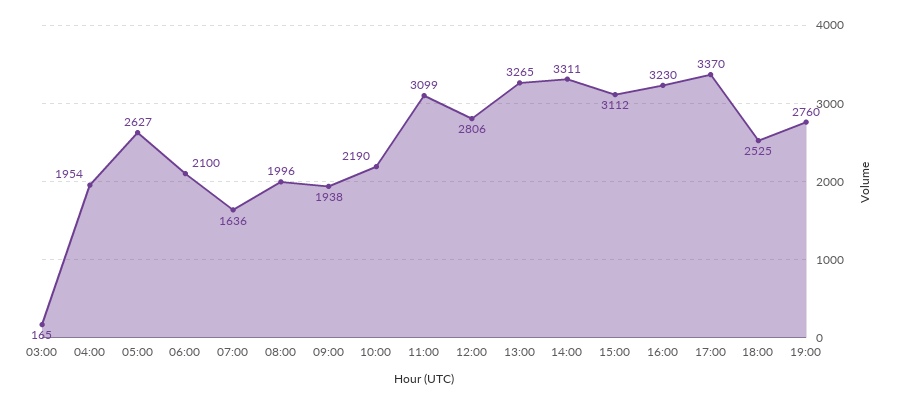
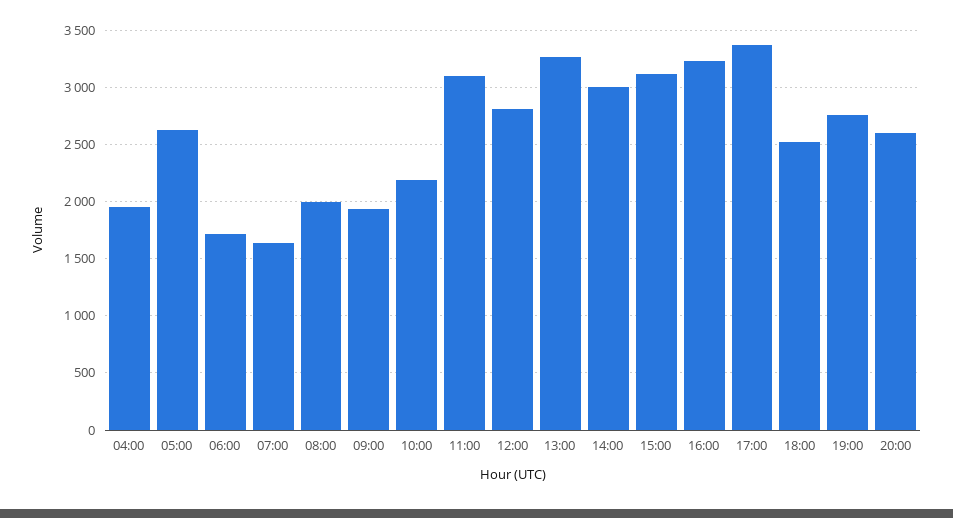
03:00: 165 -> none
06:00: 2100 -> 1700
14:00: 3311 -> 3000
20:00: none -> 2600

